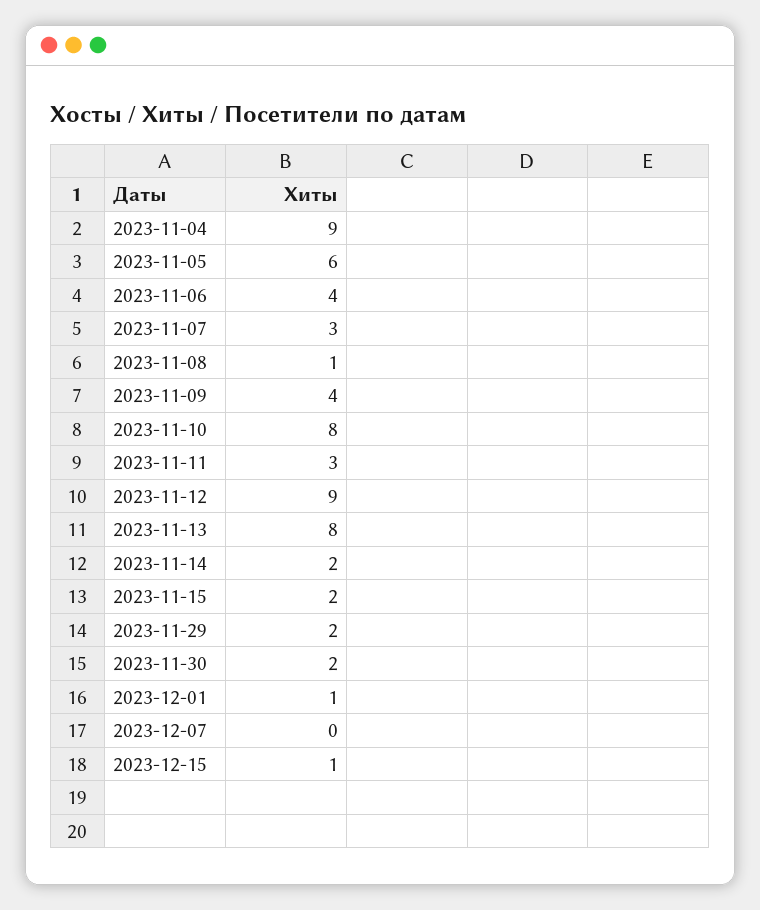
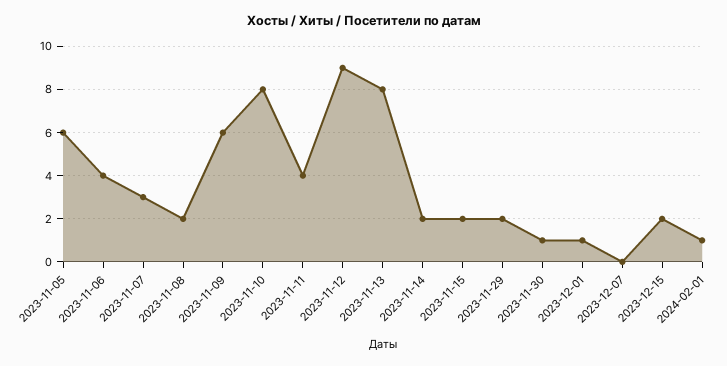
2023-11-04: 9 -> none
2023-11-08: 1 -> 2
2023-11-09: 4 -> 6
2023-11-11: 3 -> 4
2023-11-30: 2 -> 1
2023-12-15: 1 -> 2
2024-02-01: none -> 1

